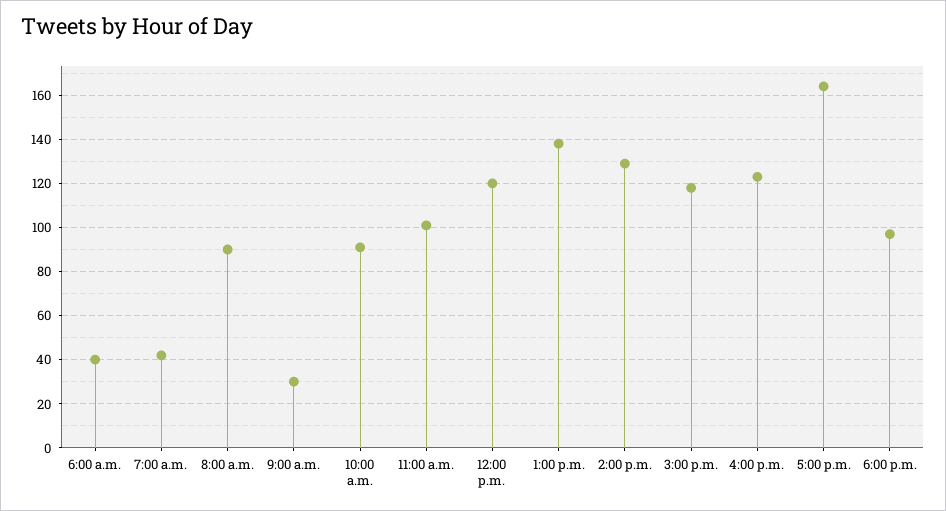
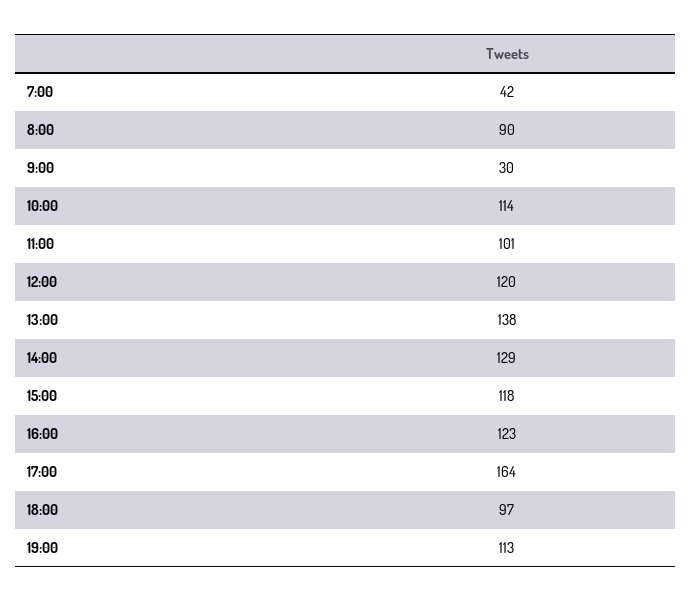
6:00 a.m.: 40 -> none
10:00 a.m.: 90 -> 114
19:00: none -> 113

